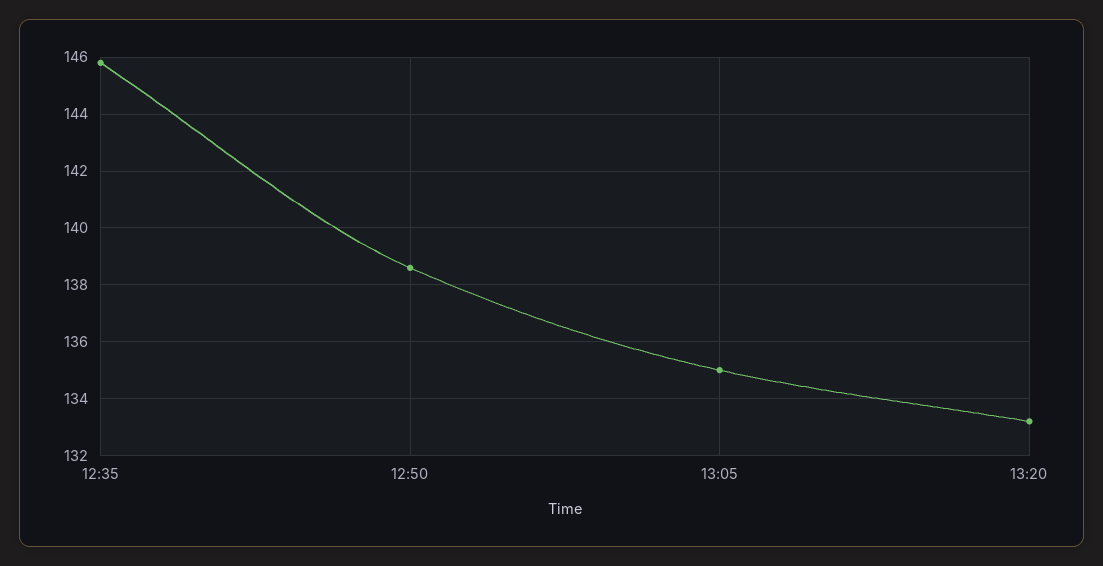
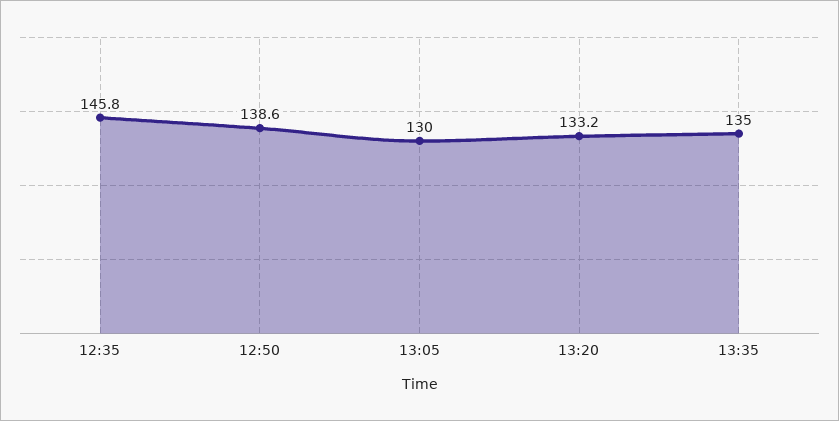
13:05: 135 -> 130
13:35: none -> 135

